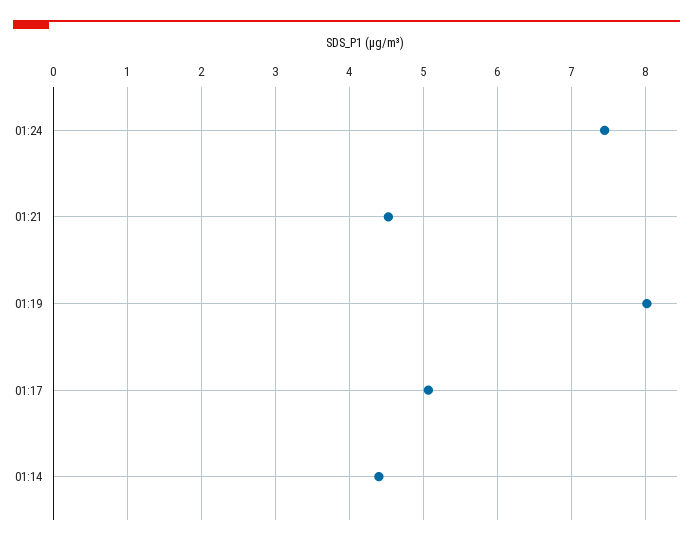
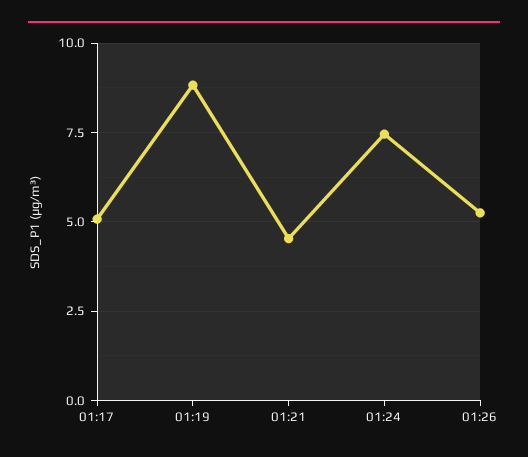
01:19: 8 -> 8.75
01:14: 4.4 -> none
01:26: none -> 5.25

